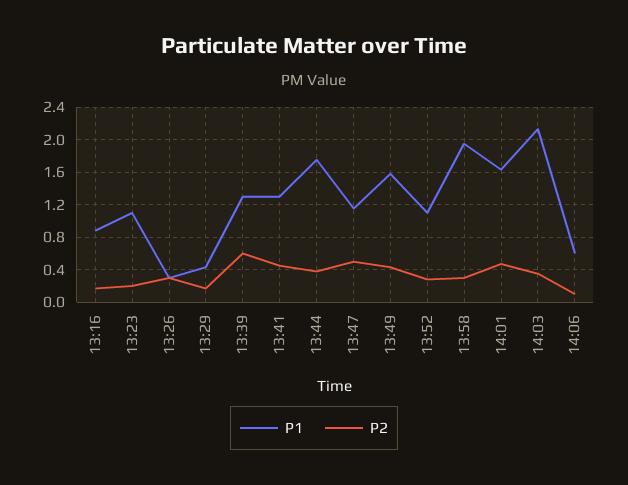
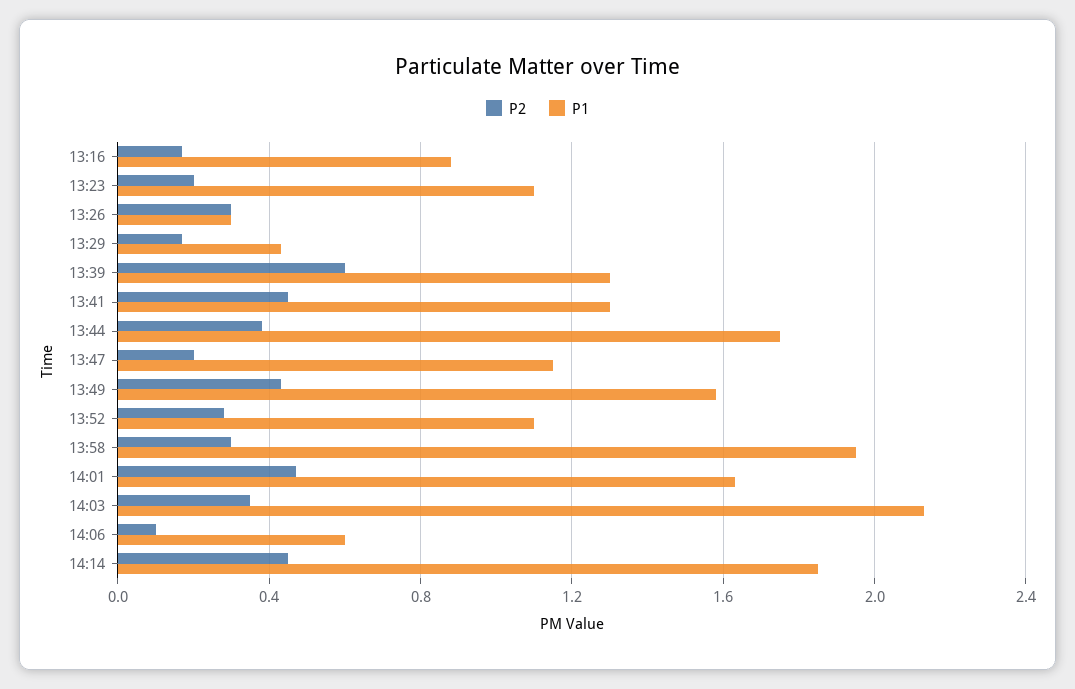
P2, 13:47: 0.5 -> 0.2
P2, 14:14: none -> 0.45
P1, 14:14: none -> 1.85

